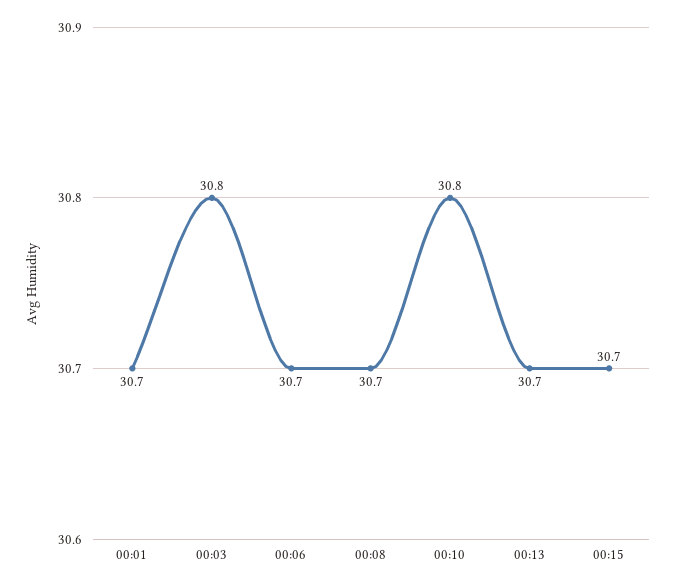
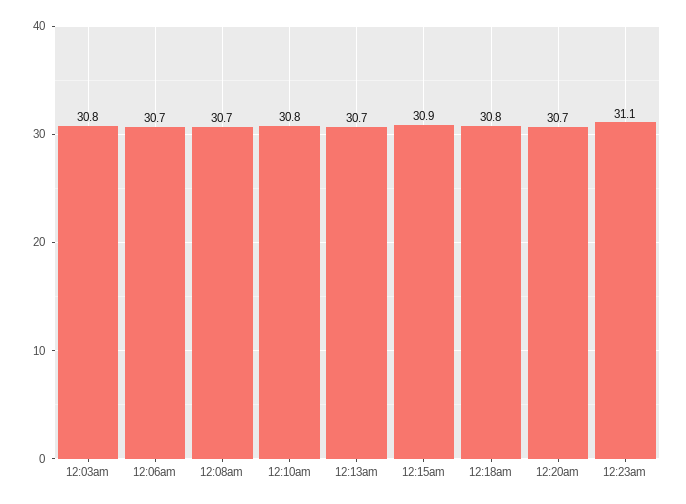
00:01: 30.7 -> none
00:15: 30.7 -> 30.9
12:18am: none -> 30.8
12:20am: none -> 30.7
12:23am: none -> 31.1

